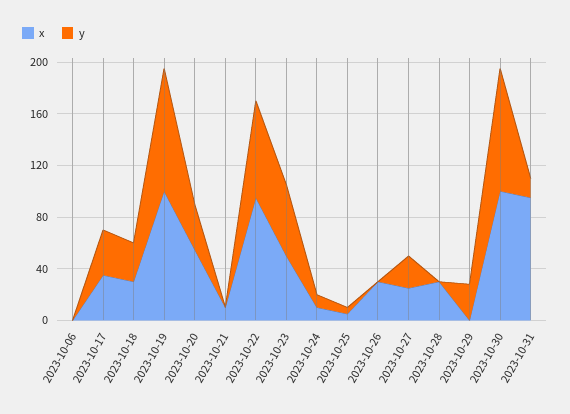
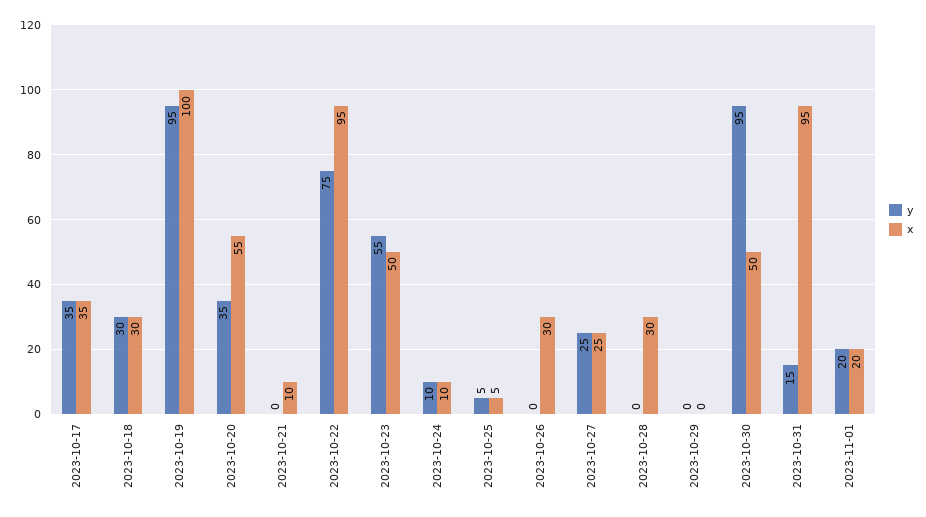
x, 2023-10-06: 0 -> none
y, 2023-10-06: 0 -> none
y, 2023-10-29: 30 -> 0
x, 2023-10-30: 100 -> 50
y, 2023-11-01: none -> 20
x, 2023-11-01: none -> 20

